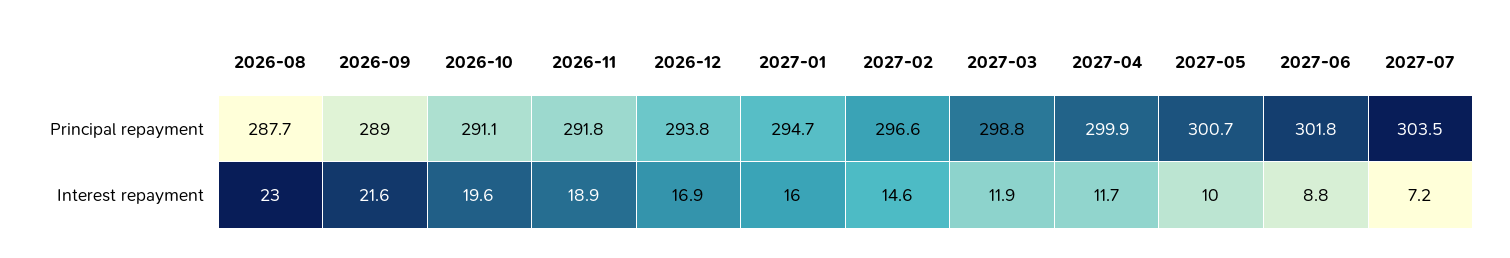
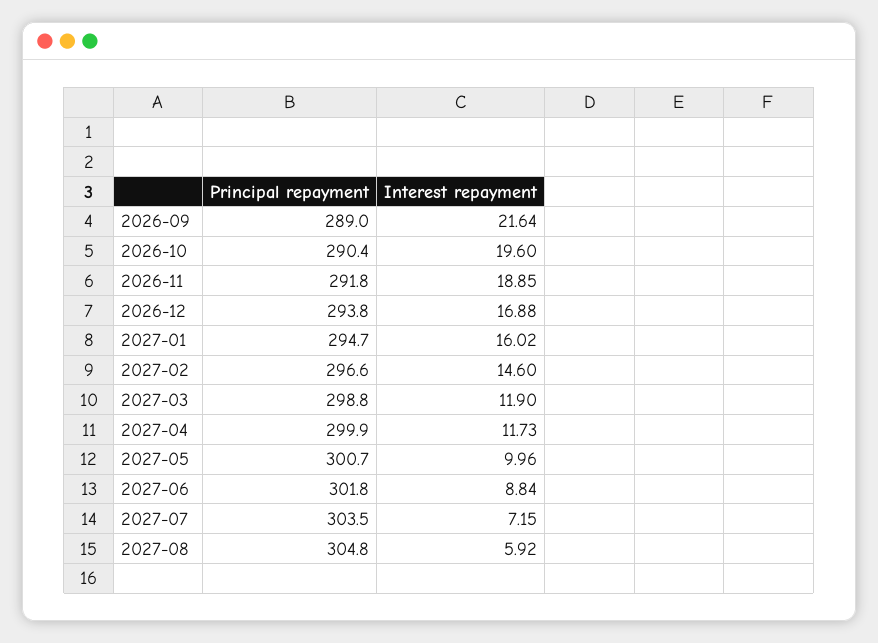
2026-08, Principal repayment: 287.7 -> none
2026-10, Principal repayment: 291.1 -> 290.4
2026-08, Interest repayment: 23 -> none
2027-08, Principal repayment: none -> 304.8
2027-08, Interest repayment: none -> 5.92

